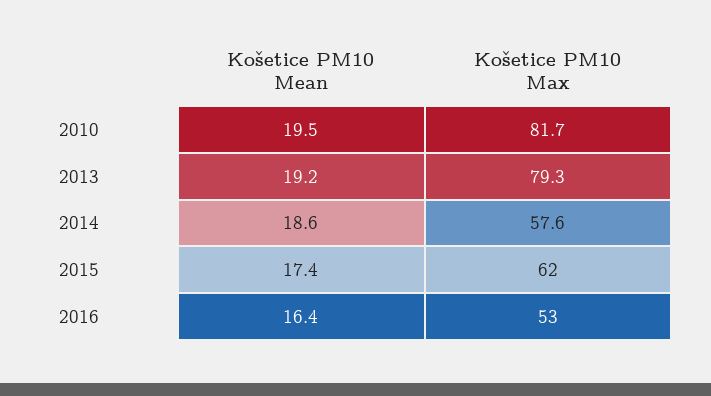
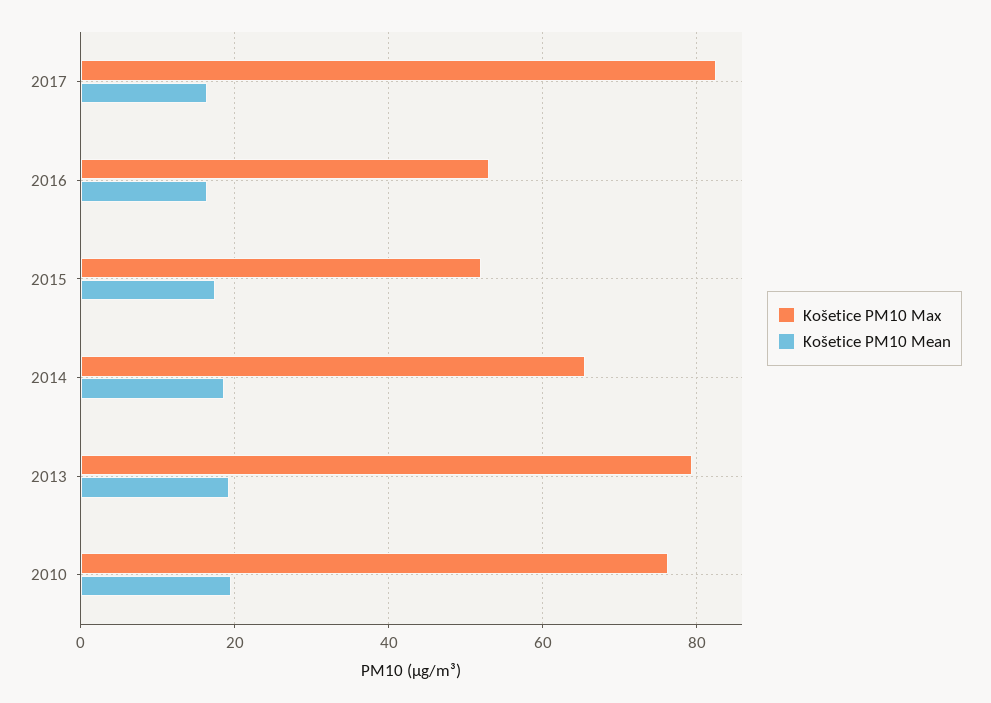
Košetice PM10 Max, 2010: 81.7 -> 76
Košetice PM10 Max, 2014: 57.6 -> 66
Košetice PM10 Max, 2015: 62 -> 52
Košetice PM10 Max, 2017: none -> 82
Košetice PM10 Mean, 2017: none -> 16

